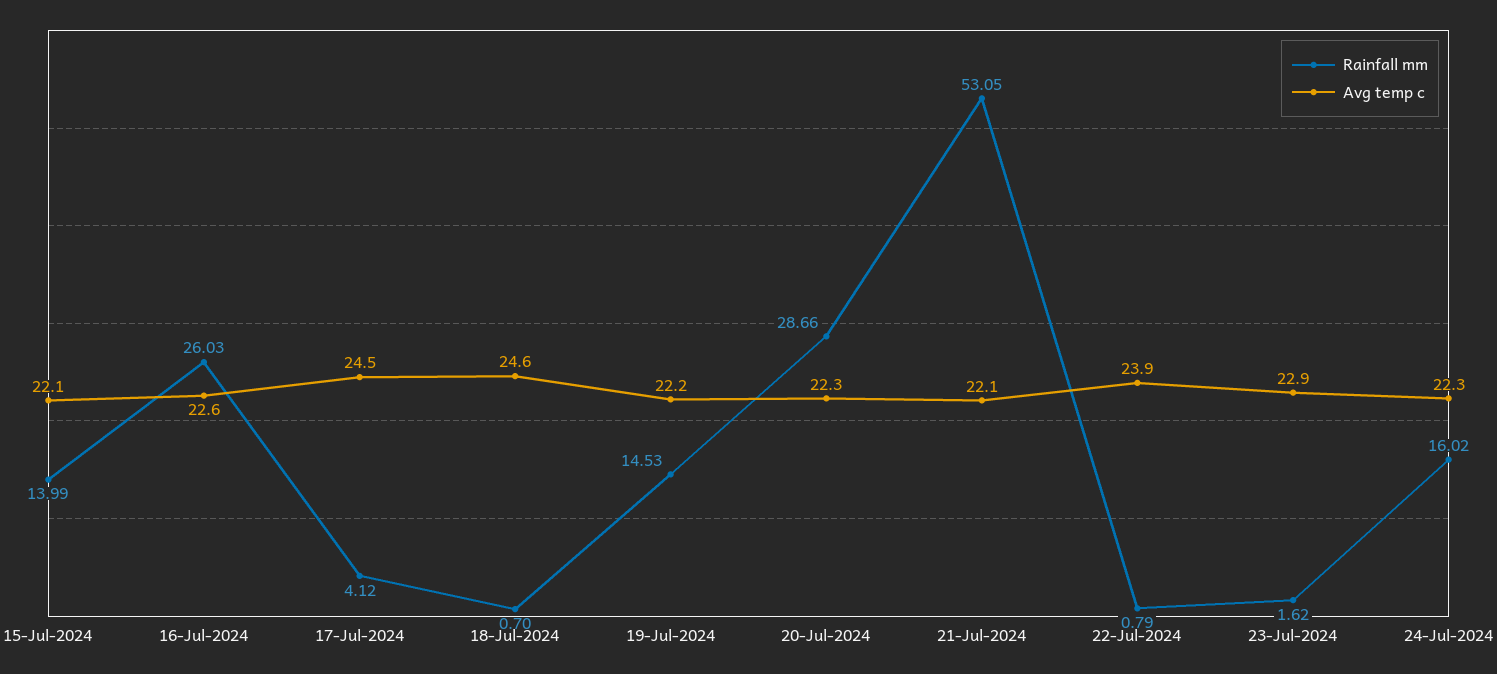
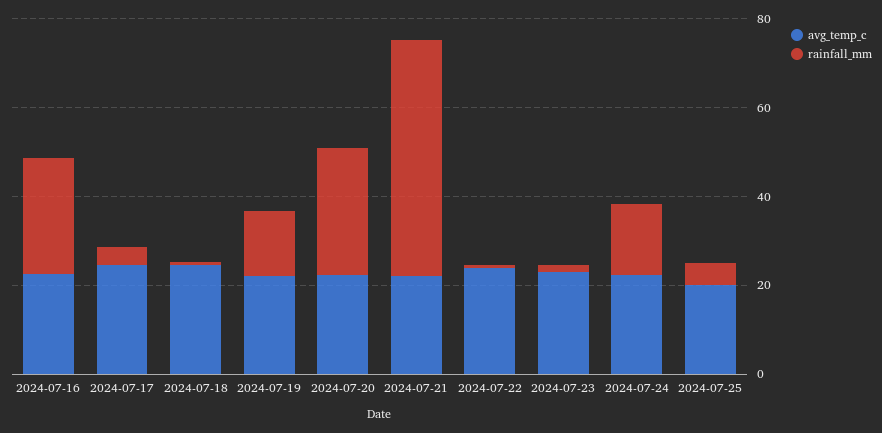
Rainfall mm, 15-Jul-2024: 13.99 -> none
Avg temp c, 15-Jul-2024: 22.1 -> none
Avg temp c, 2024-07-25: none -> 20
Rainfall mm, 2024-07-25: none -> 5

